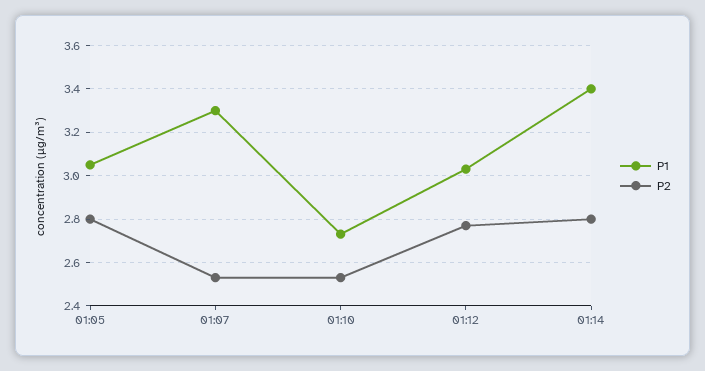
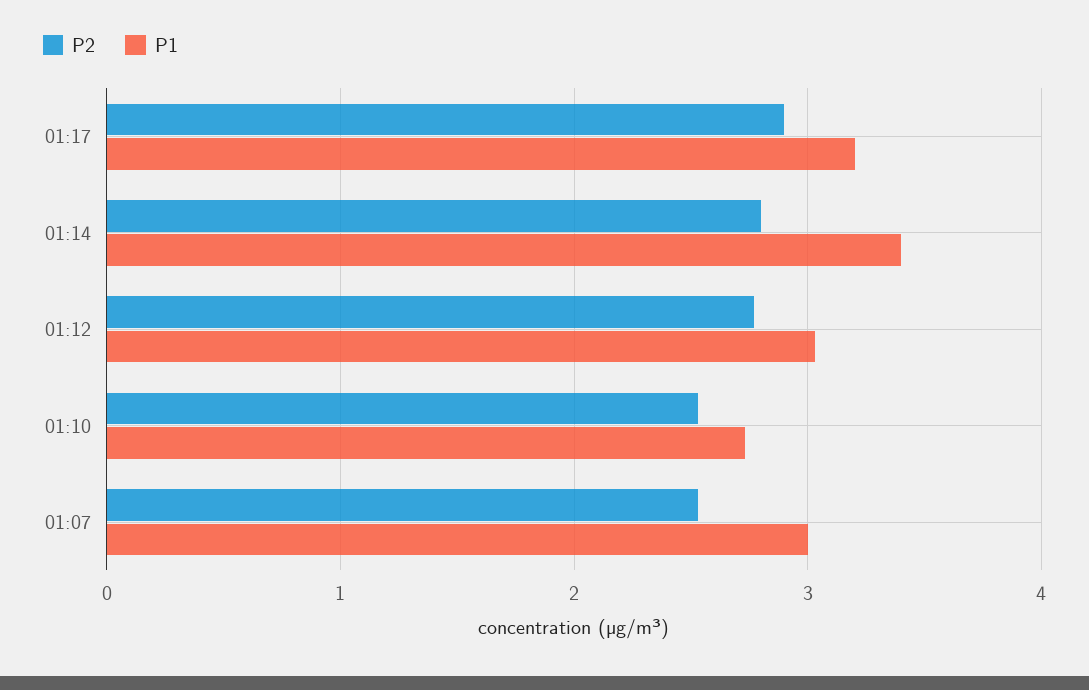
P1, 01:05: 3.05 -> none
P2, 01:05: 2.8 -> none
P1, 01:07: 3.3 -> 3
P2, 01:17: none -> 2.9
P1, 01:17: none -> 3.2

